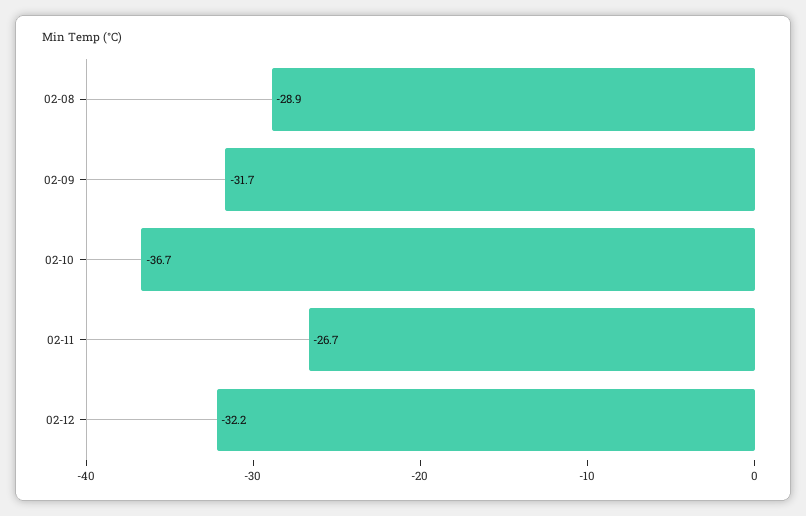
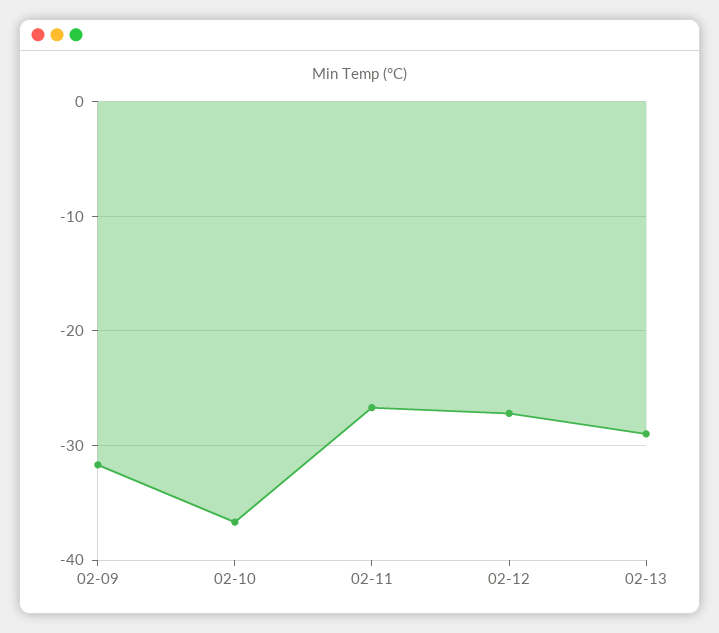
02-08: -28.9 -> none
02-12: -32.2 -> -27
02-13: none -> -29

